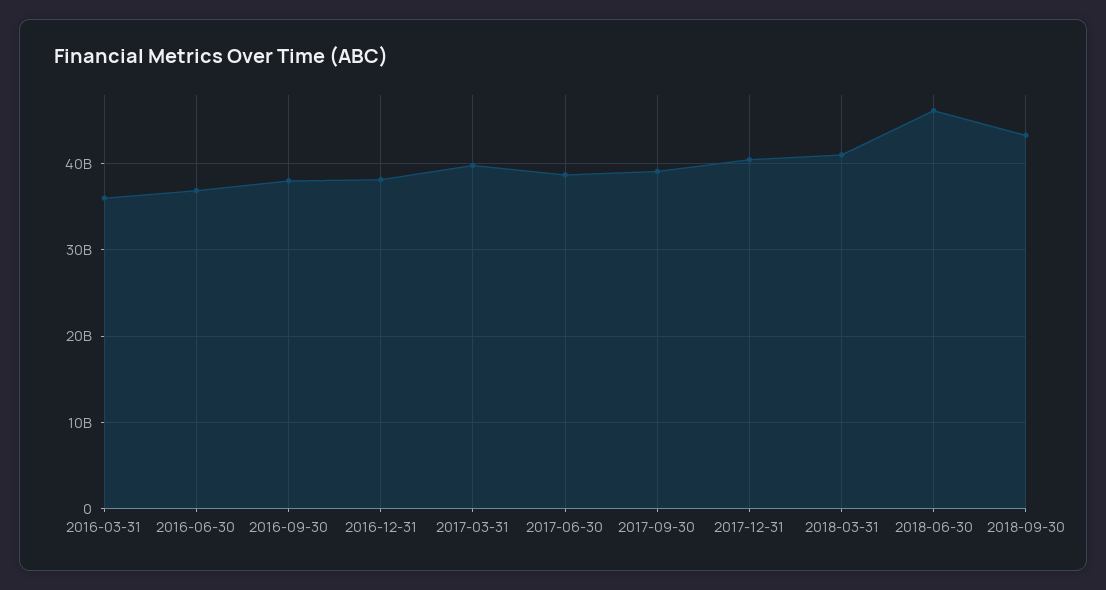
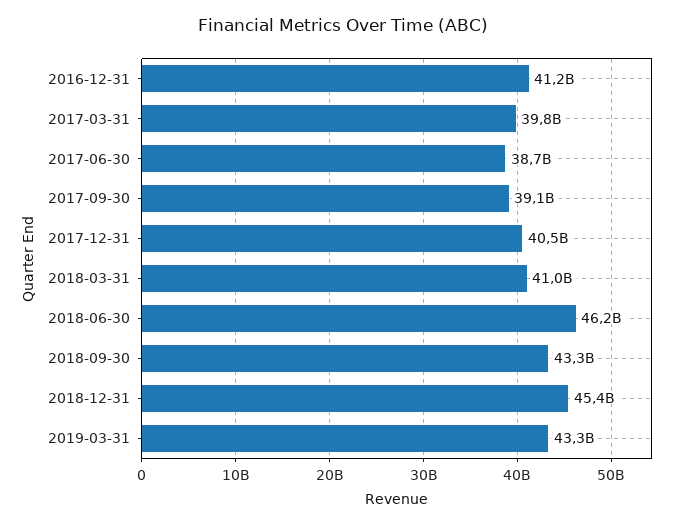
2016-03-31: 36000000000 -> none
2016-06-30: 37000000000 -> none
2016-09-30: 38000000000 -> none
2016-12-31: 38000000000 -> 41200000000
2018-12-31: none -> 45400000000
2019-03-31: none -> 43300000000

